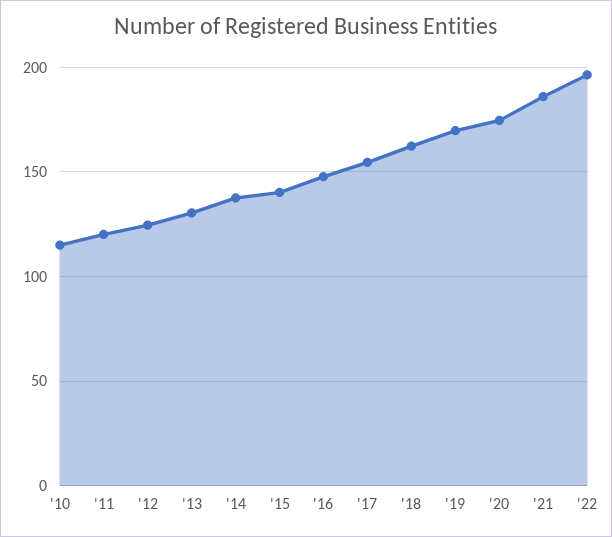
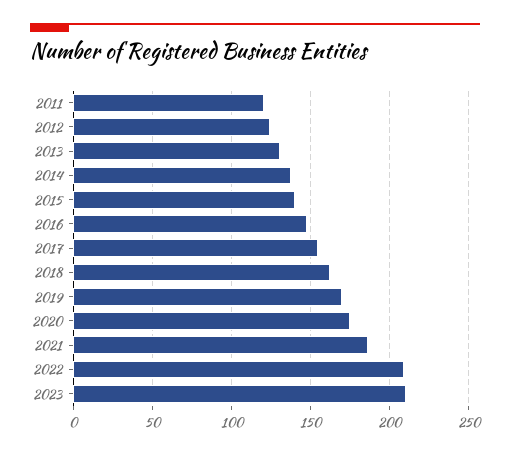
'10: 115 -> none
'22: 195 -> 210
2023: none -> 210

